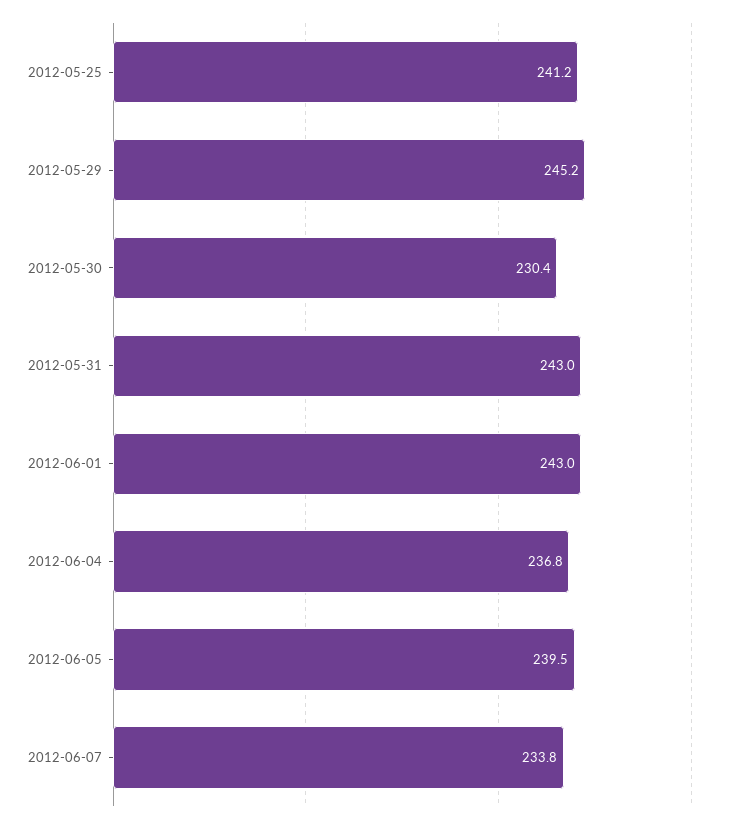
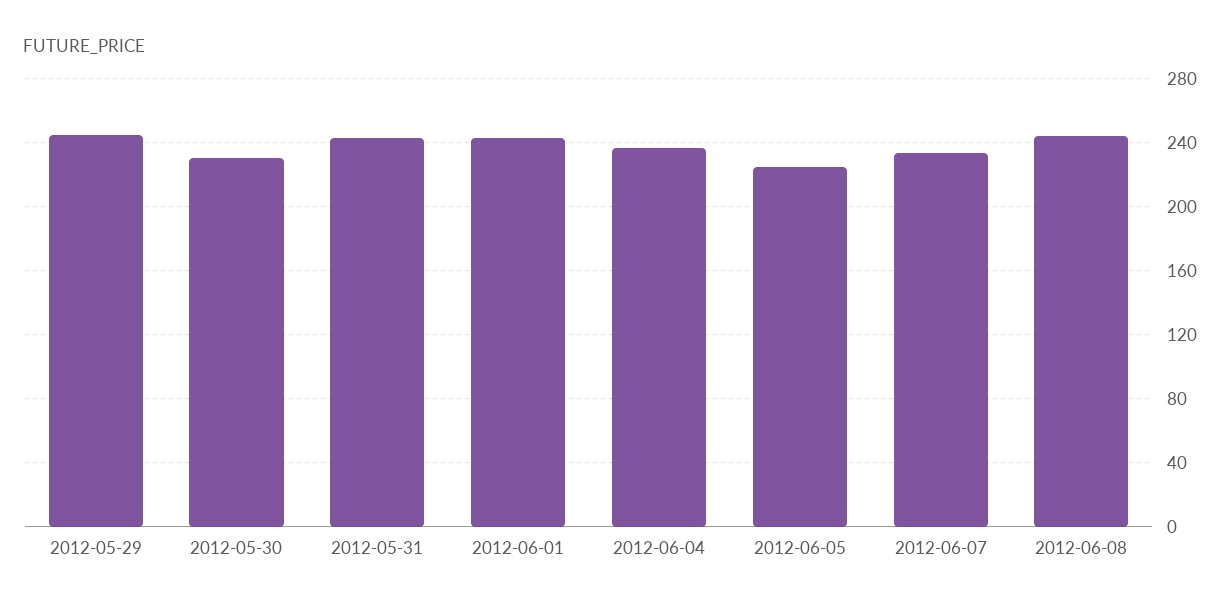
2012-05-25: 241.2 -> none
2012-06-05: 239.5 -> 225
2012-06-08: none -> 245

